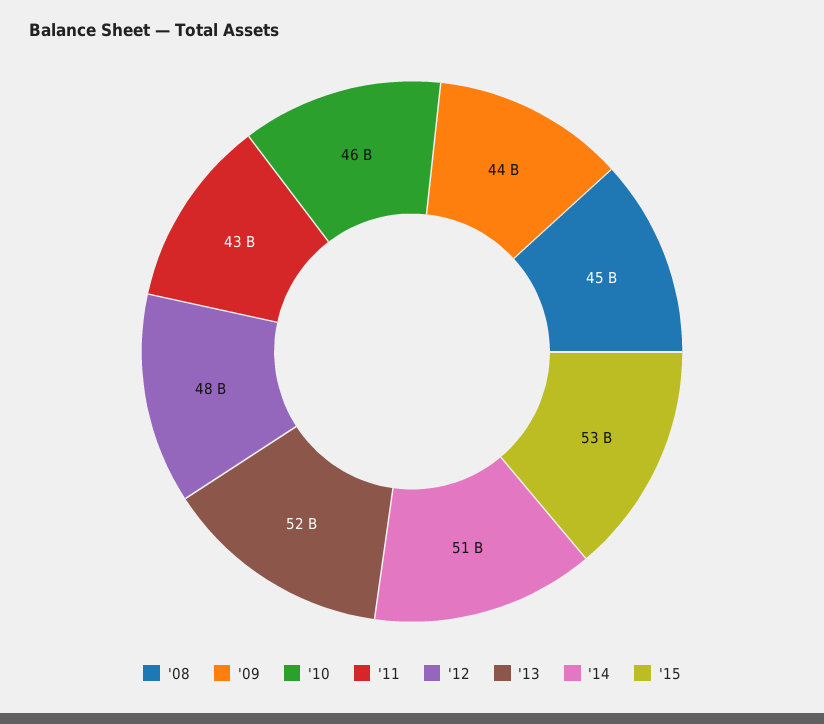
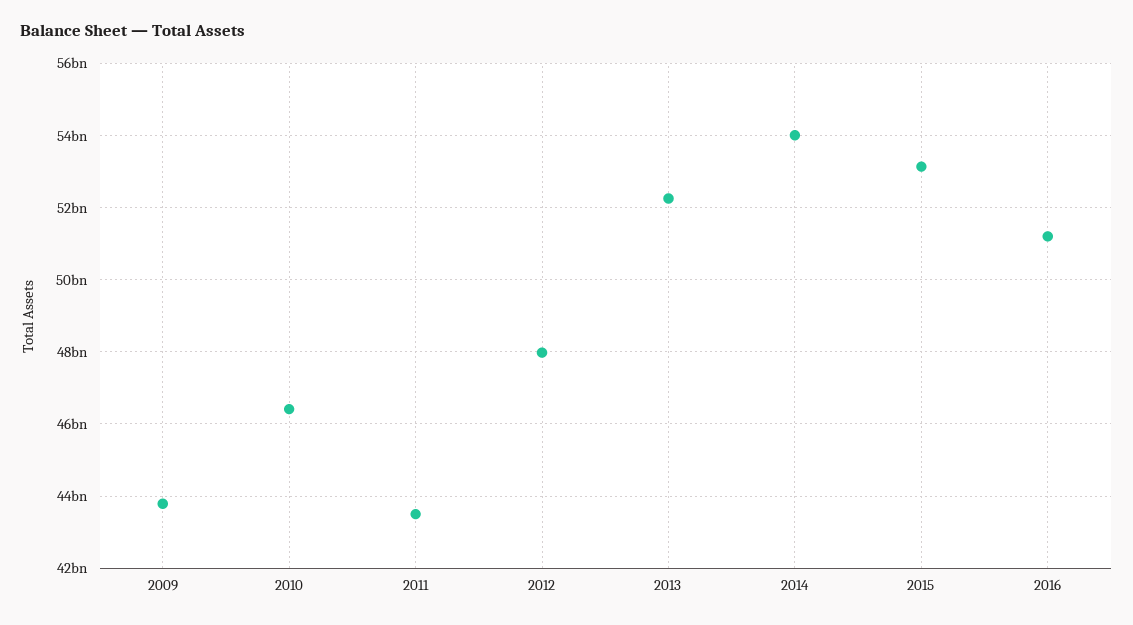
'08: 45000000000 -> none
'14: 51000000000 -> 54000000000
2016: none -> 51200000000

